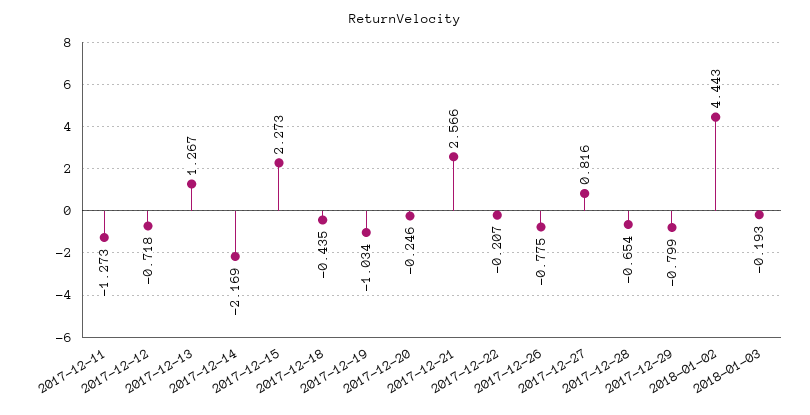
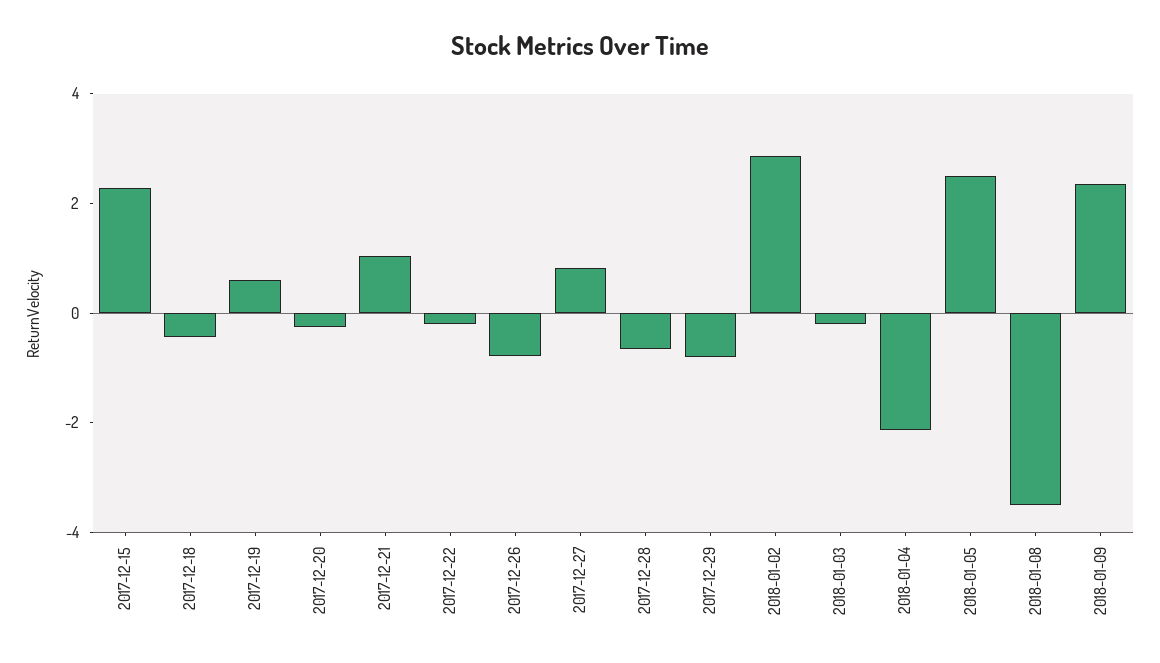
2017-12-11: -1.273 -> none
2017-12-12: -0.718 -> none
2017-12-13: 1.267 -> none
2017-12-14: -2.169 -> none
2017-12-19: -1.034 -> 0.5
2017-12-21: 2.566 -> 1
2018-01-02: 4.443 -> 3
2018-01-04: none -> -2
2018-01-05: none -> 2.5
2018-01-08: none -> -3.5
2018-01-09: none -> 2.5

